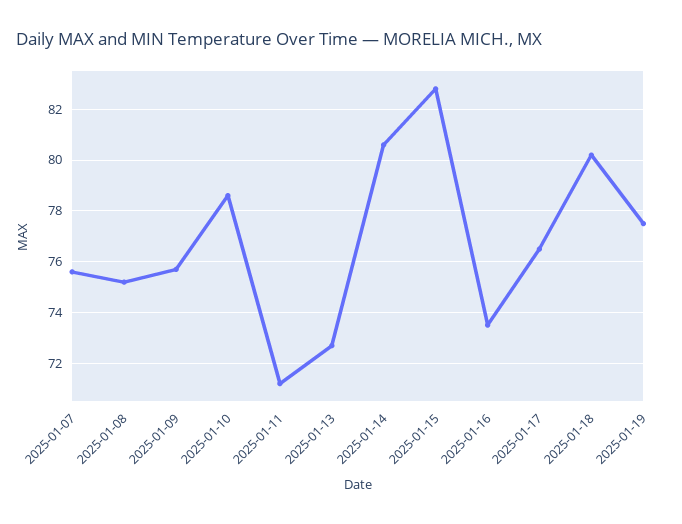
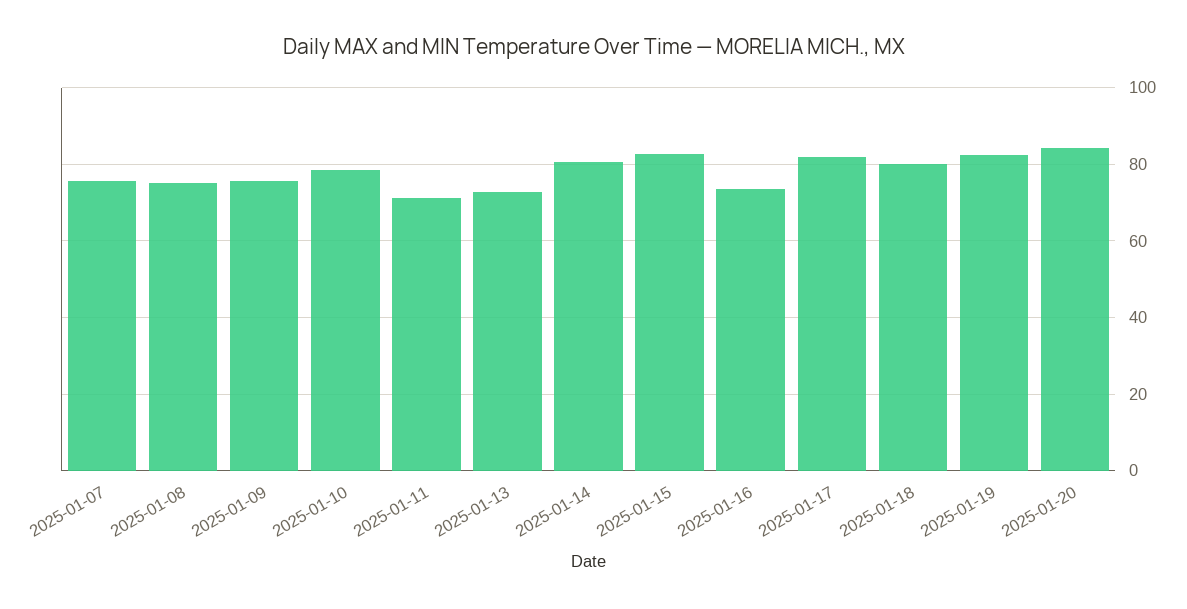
2025-01-17: 76.5 -> 82
2025-01-19: 77.5 -> 82
2025-01-20: none -> 84

